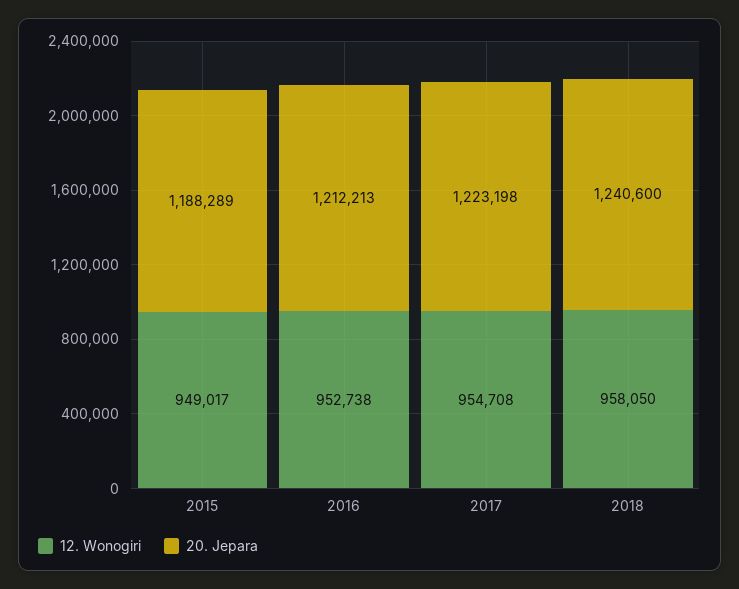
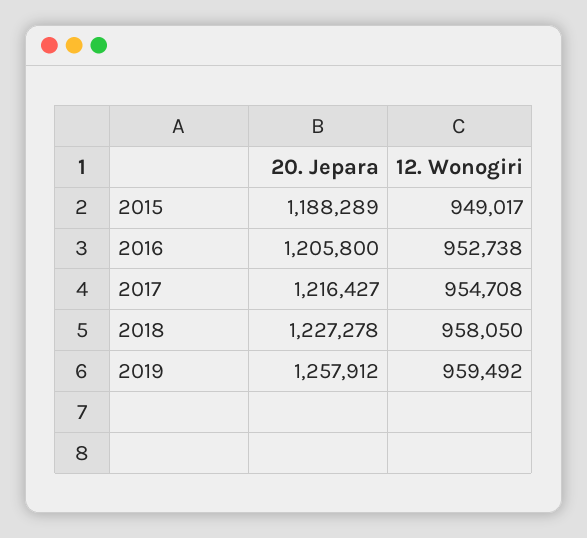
20. Jepara, 2016: 1212213 -> 1205800
20. Jepara, 2017: 1223198 -> 1216427
20. Jepara, 2018: 1240600 -> 1227278
20. Jepara, 2019: none -> 1257912
12. Wonogiri, 2019: none -> 959492

